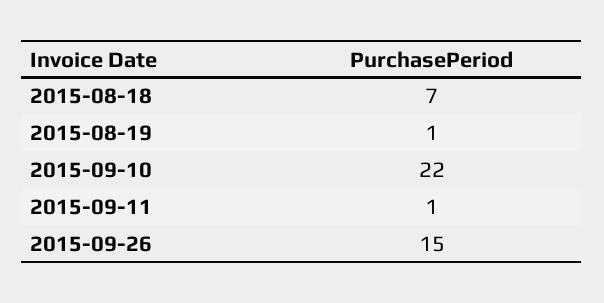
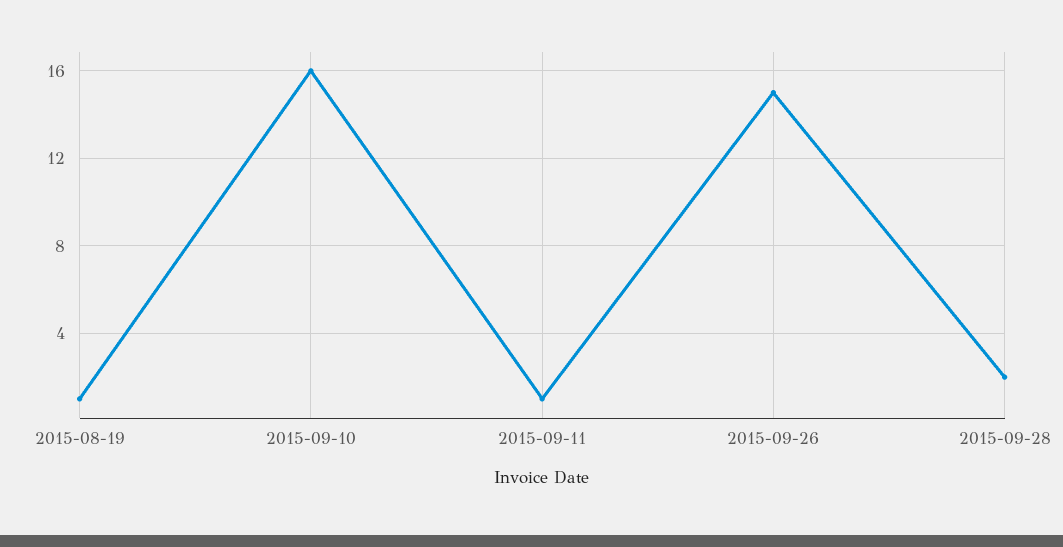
2015-08-18: 7 -> none
2015-09-10: 22 -> 16
2015-09-28: none -> 2

